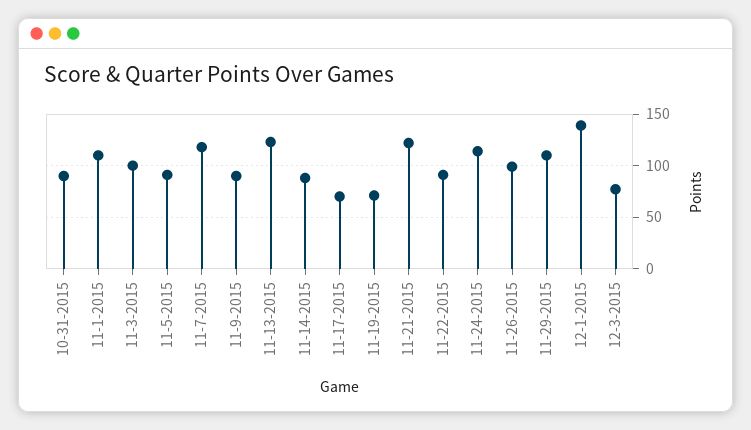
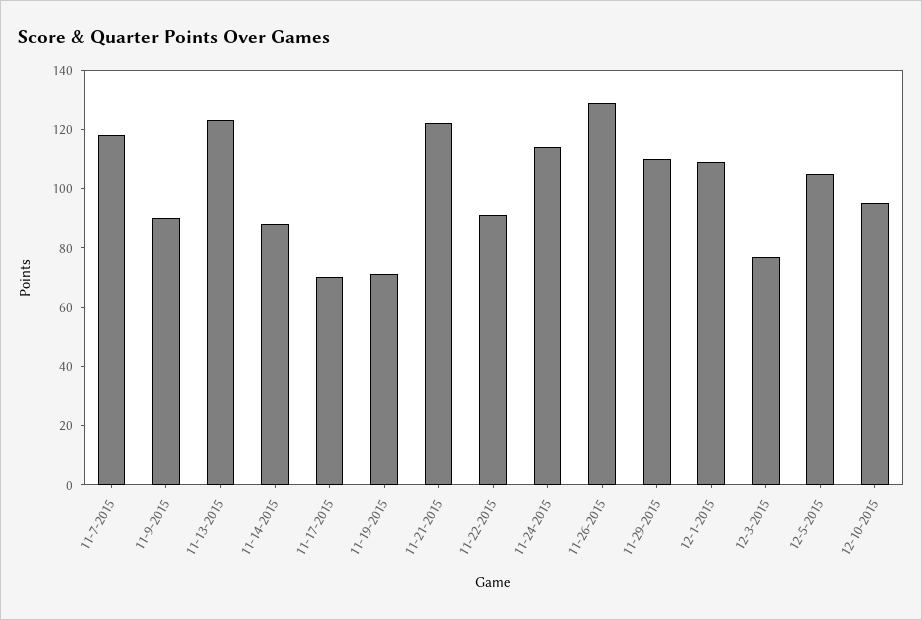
10-31-2015: 90 -> none
11-1-2015: 110 -> none
11-3-2015: 100 -> none
11-5-2015: 90 -> none
11-26-2015: 100 -> 130
12-1-2015: 140 -> 110
12-5-2015: none -> 105
12-10-2015: none -> 95

